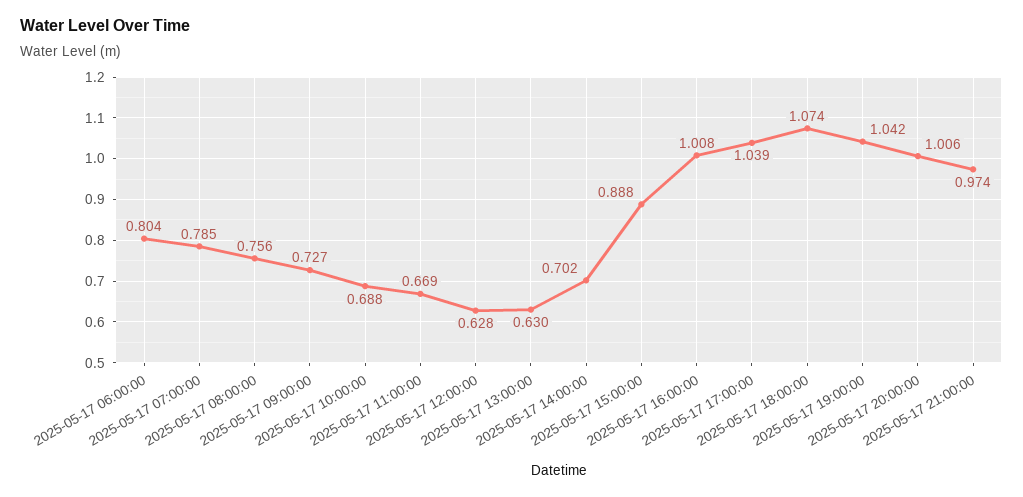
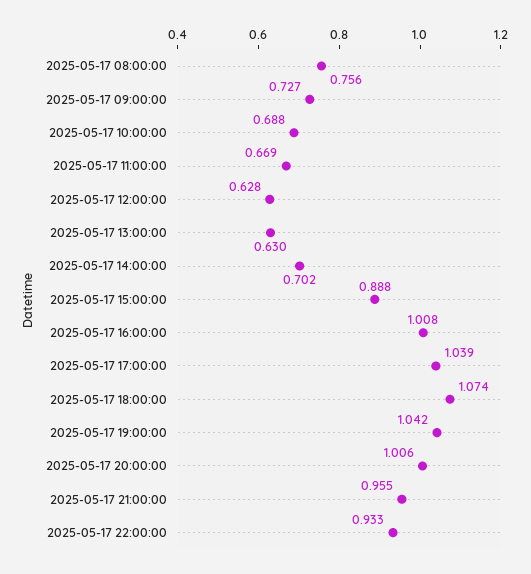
2025-05-17 06:00:00: 0.804 -> none
2025-05-17 07:00:00: 0.785 -> none
2025-05-17 21:00:00: 0.974 -> 0.955
2025-05-17 22:00:00: none -> 0.933

